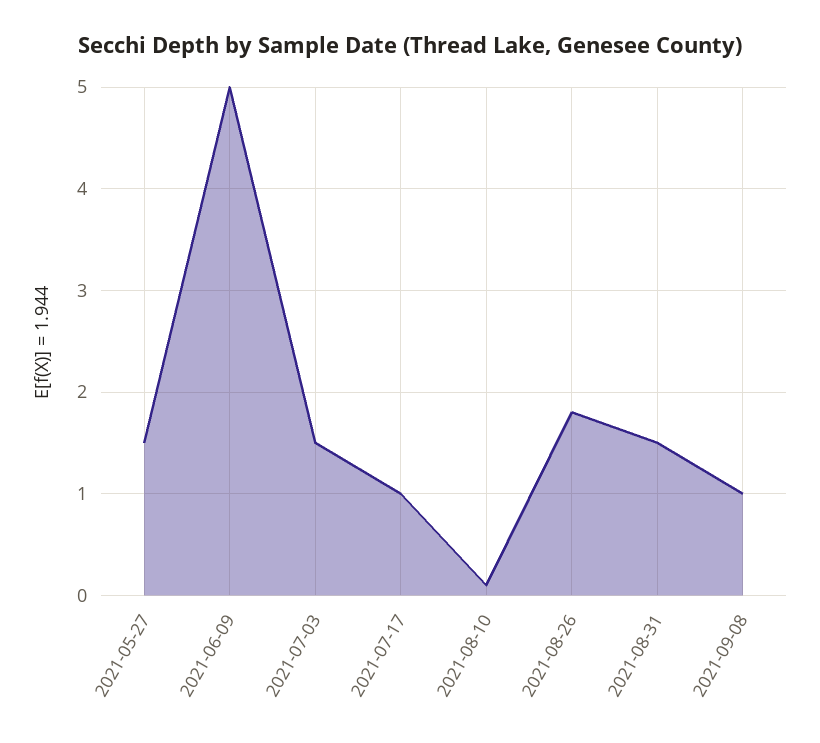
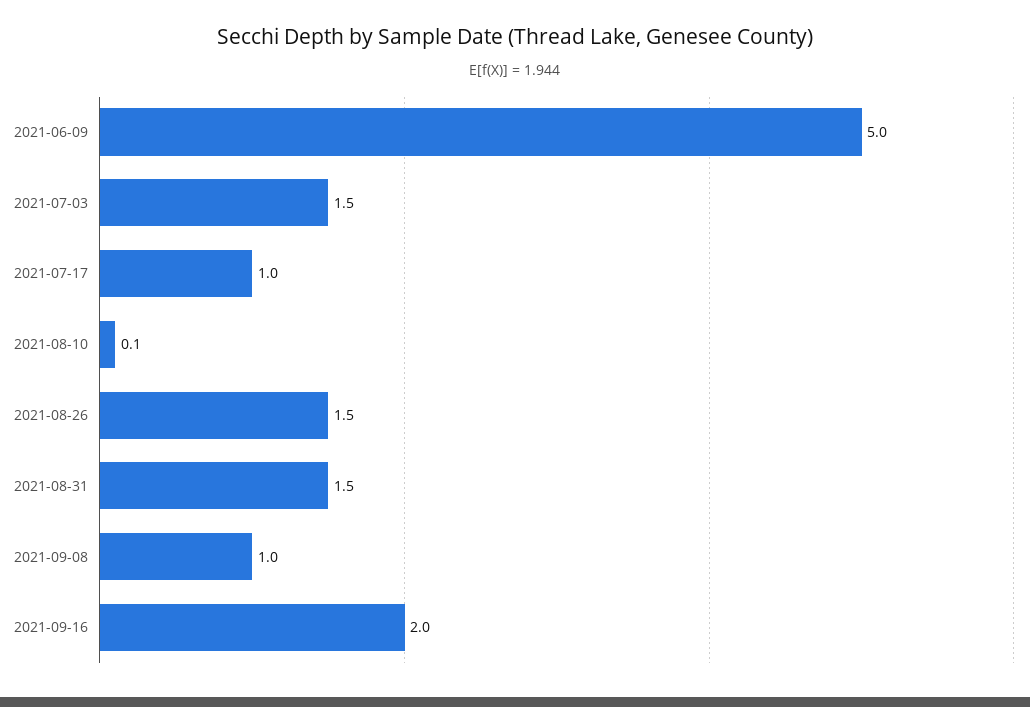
2021-05-27: 1.5 -> none
2021-08-26: 1.8 -> 1.5
2021-09-16: none -> 2

